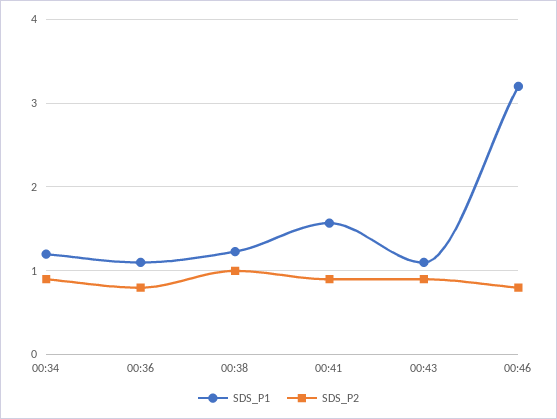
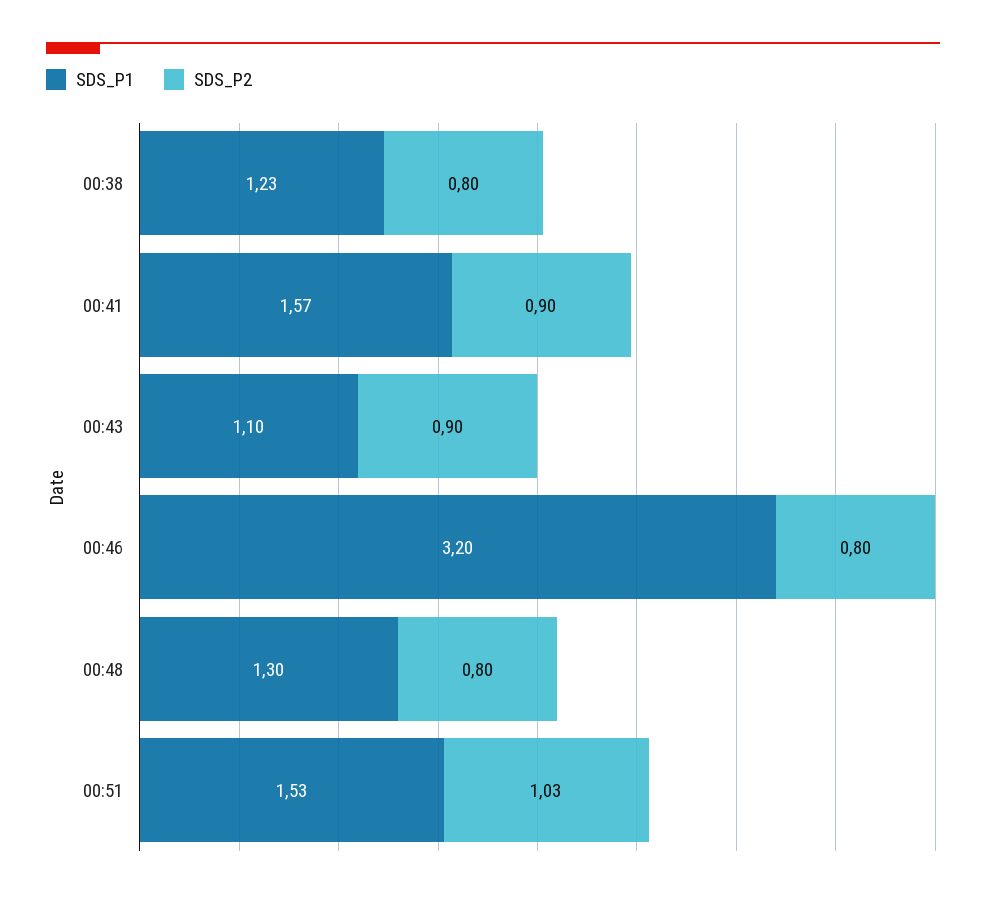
SDS_P1, 00:34: 1.2 -> none
SDS_P2, 00:34: 0.9 -> none
SDS_P1, 00:36: 1.1 -> none
SDS_P2, 00:36: 0.8 -> none
SDS_P2, 00:38: 1 -> 0.8
SDS_P1, 00:48: none -> 1.3
SDS_P2, 00:48: none -> 0.8
SDS_P1, 00:51: none -> 1.53
SDS_P2, 00:51: none -> 1.03

